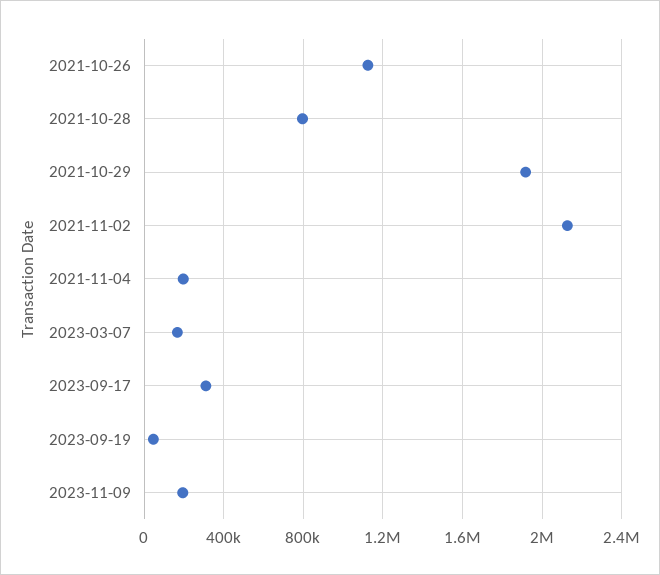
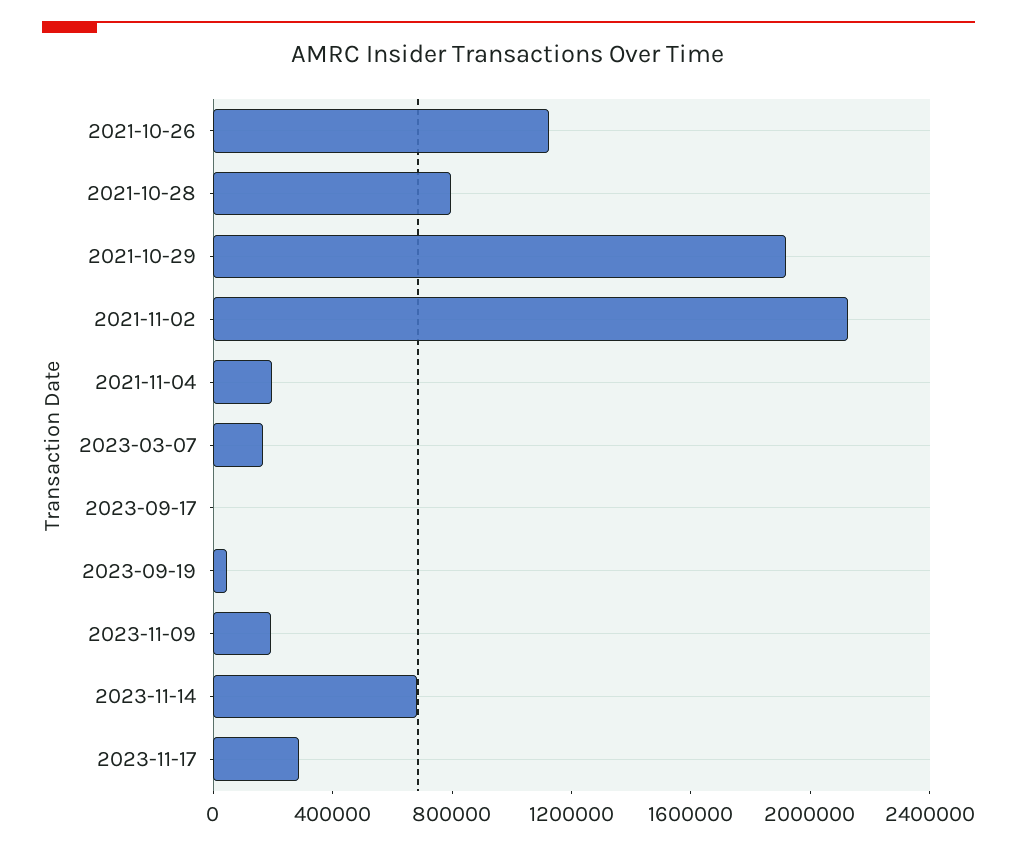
2023-09-17: 300000 -> 0
2023-11-14: none -> 700000
2023-11-17: none -> 300000

